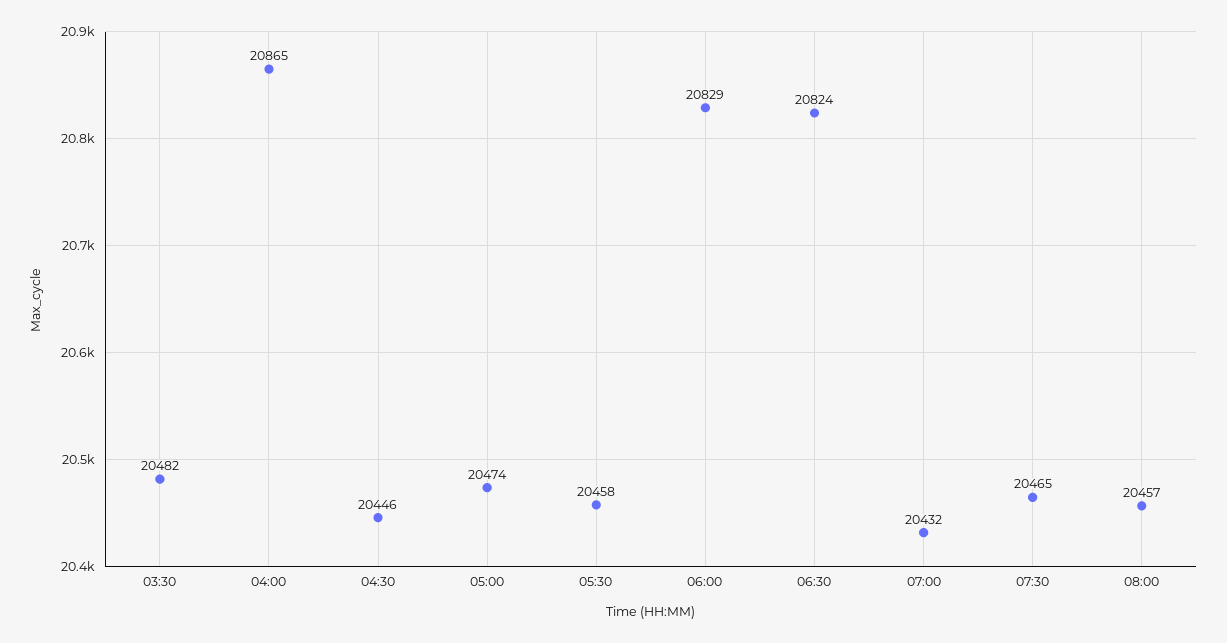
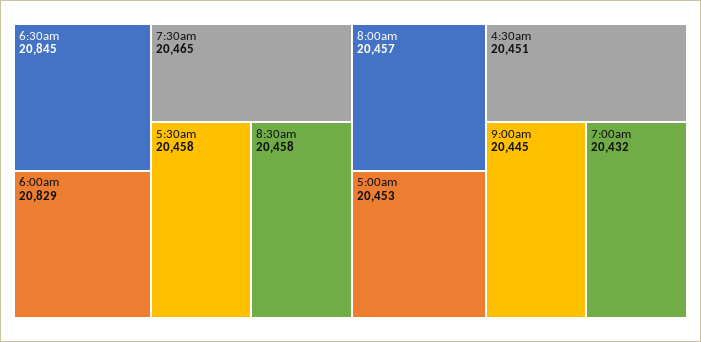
03:30: 20482 -> none
04:00: 20865 -> none
04:30: 20446 -> 20451
05:00: 20474 -> 20453
06:30: 20824 -> 20845
8:30am: none -> 20458
9:00am: none -> 20445

